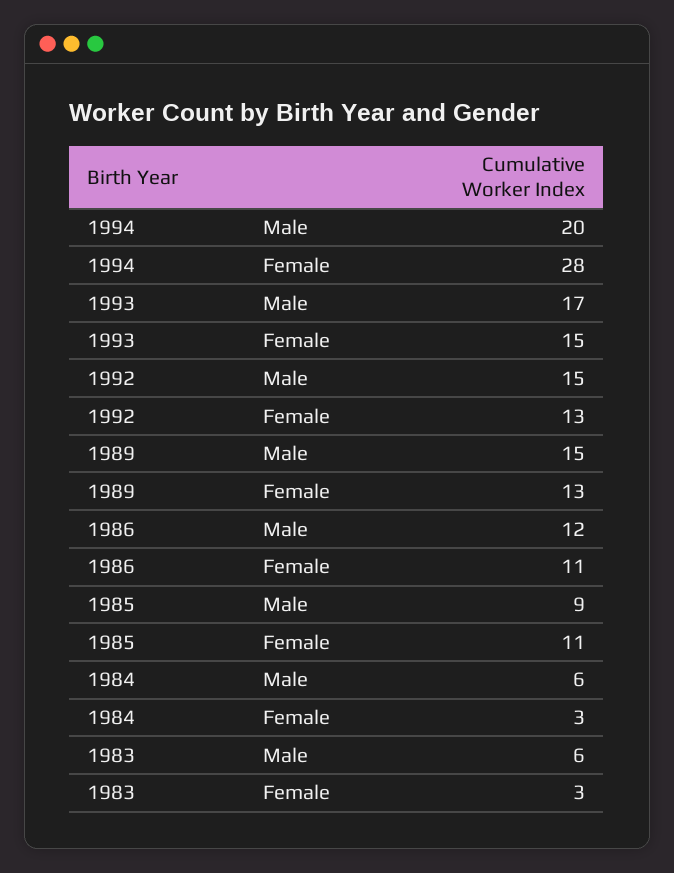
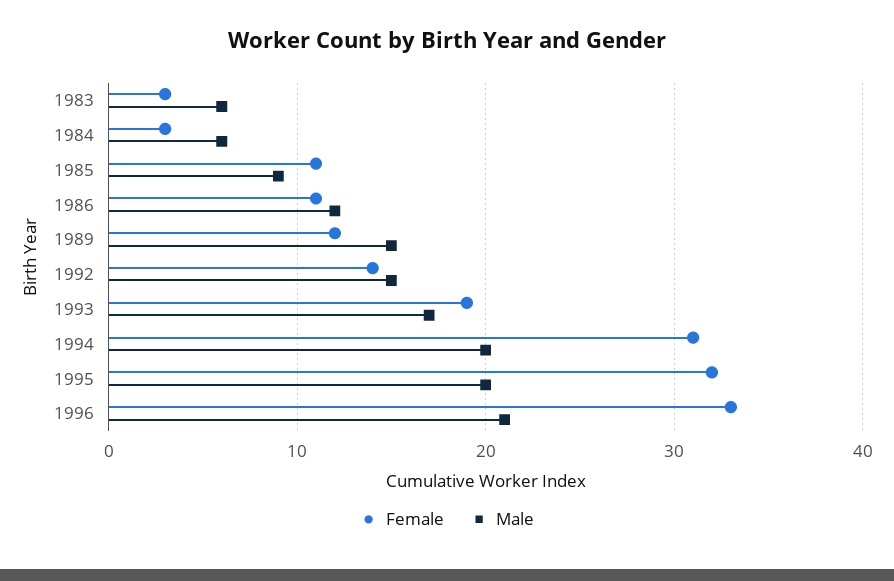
Female, 1994: 28 -> 31
Female, 1993: 15 -> 19
Female, 1992: 13 -> 14
Female, 1989: 13 -> 12
Female, 1995: none -> 32
Male, 1995: none -> 20
Female, 1996: none -> 33
Male, 1996: none -> 21

